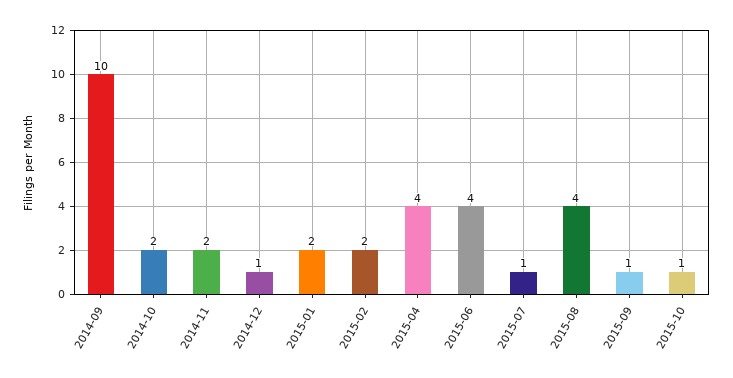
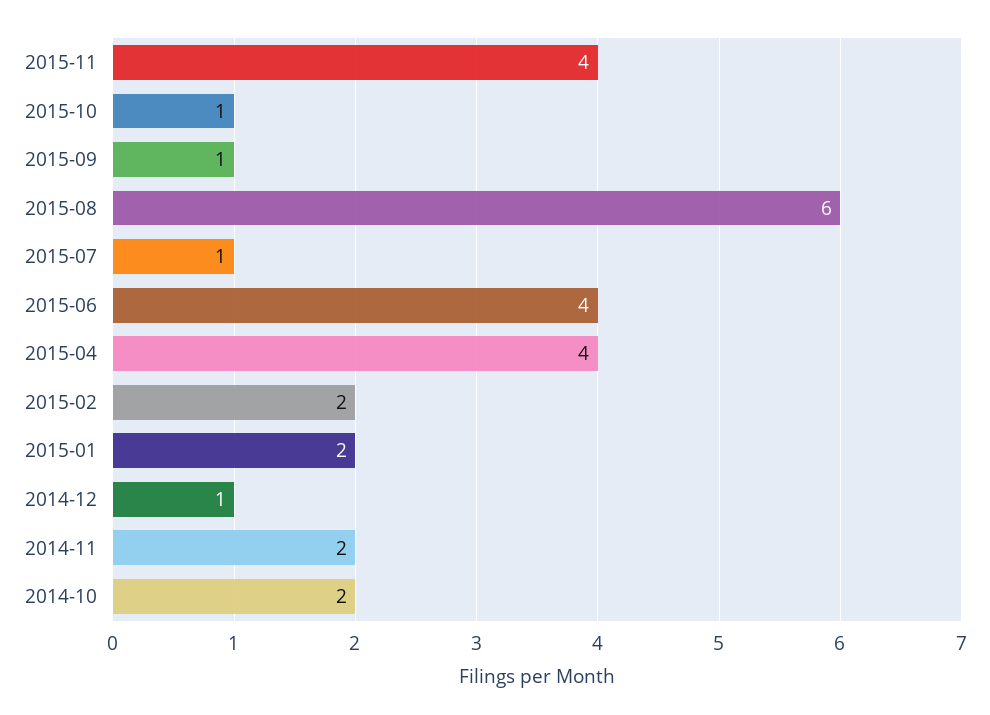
2014-09: 10 -> none
2015-08: 4 -> 6
2015-11: none -> 4

